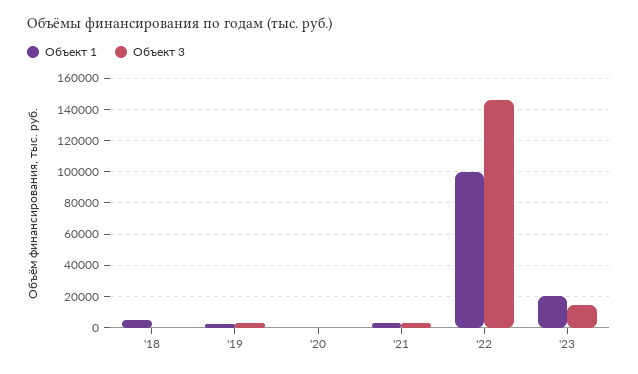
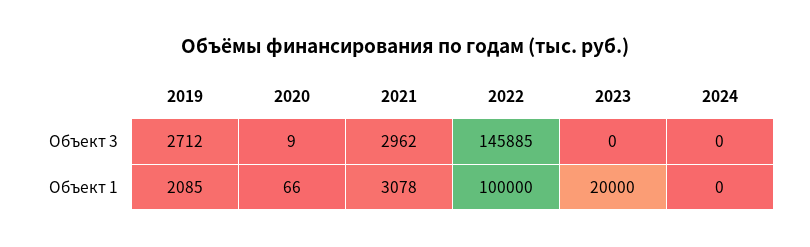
Объект 1, '18: 5000 -> none
Объект 3, '18: 0 -> none
Объект 3, '23: 15000 -> 0
Объект 3, 2024: none -> 0
Объект 1, 2024: none -> 0

